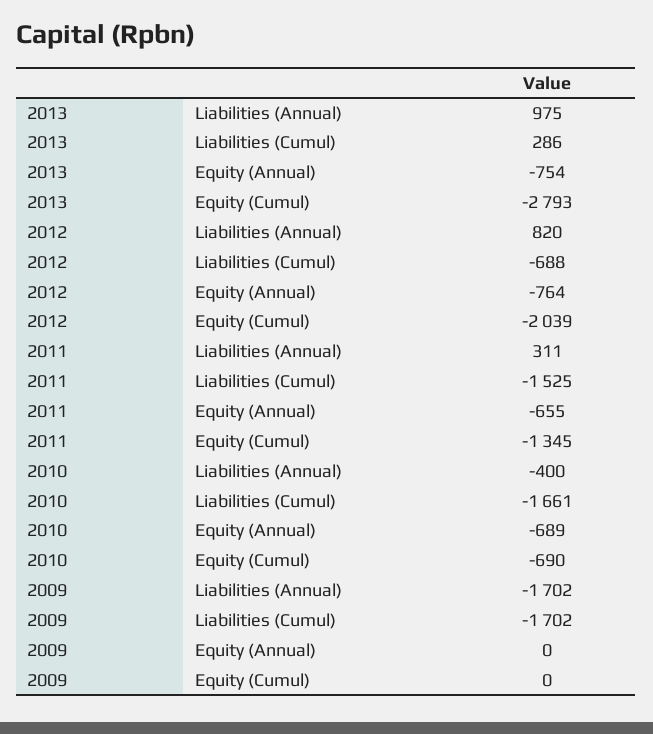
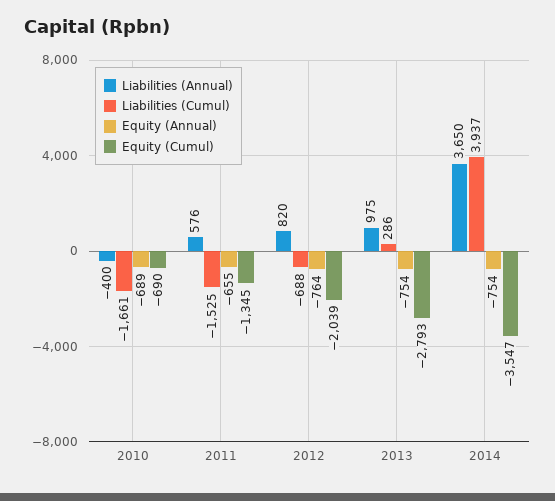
Liabilities (Annual), 2011: 311 -> 576
Liabilities (Annual), 2009: -1702 -> none
Liabilities (Cumul), 2009: -1702 -> none
Equity (Annual), 2009: 0 -> none
Equity (Cumul), 2009: 0 -> none
Liabilities (Annual), 2014: none -> 3650
Liabilities (Cumul), 2014: none -> 3937
Equity (Annual), 2014: none -> -754
Equity (Cumul), 2014: none -> -3547

